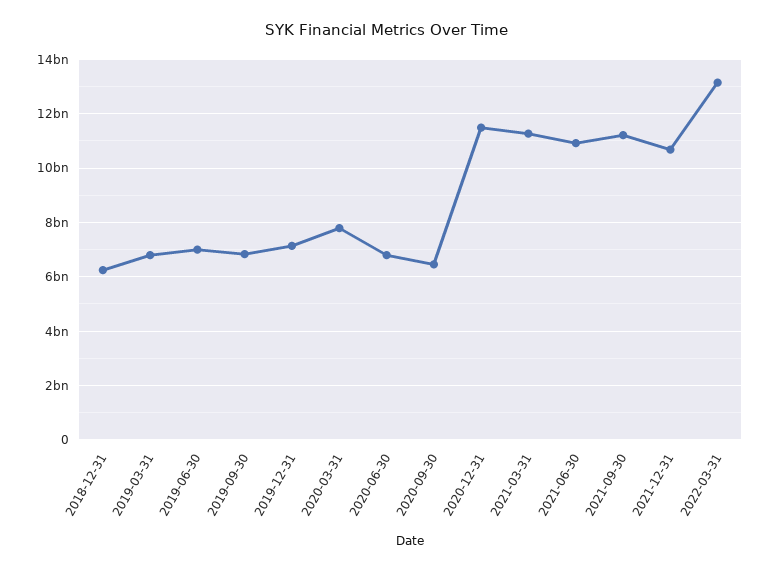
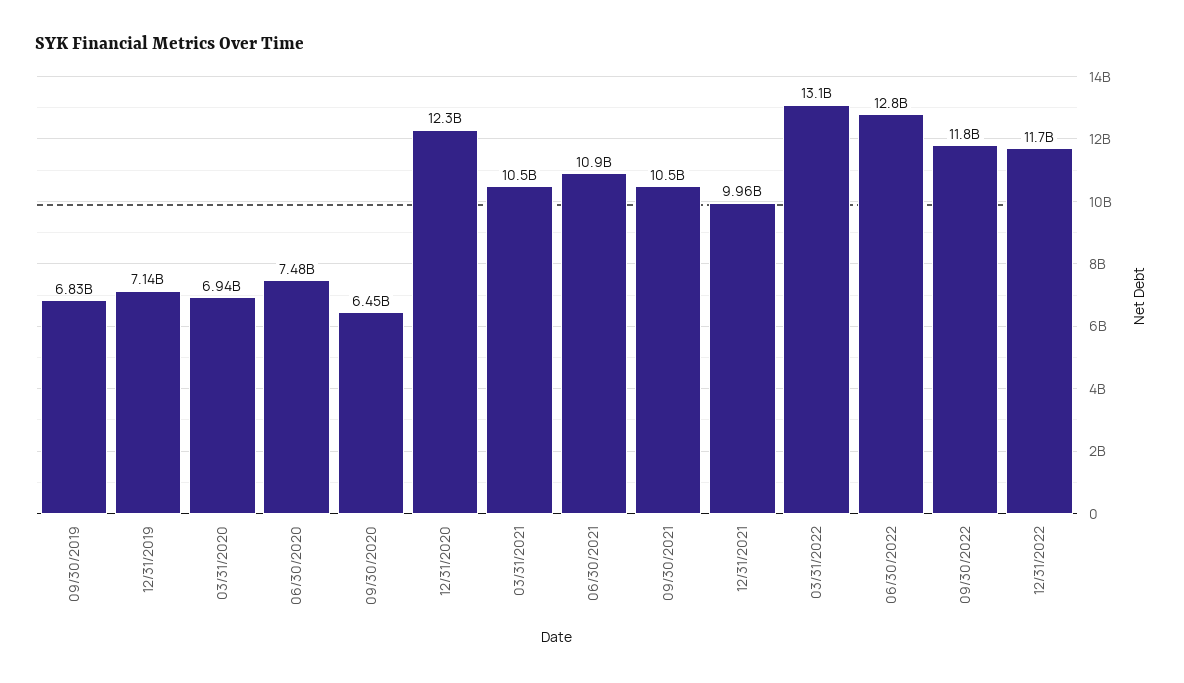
2018-12-31: 6250000000 -> none
2019-03-31: 6750000000 -> none
2019-06-30: 7000000000 -> none
2020-03-31: 7750000000 -> 6940000000
2020-06-30: 6750000000 -> 7480000000
2020-12-31: 11500000000 -> 12300000000
2021-03-31: 11250000000 -> 10500000000
2021-09-30: 11250000000 -> 10500000000
2021-12-31: 10750000000 -> 9960000000
06/30/2022: none -> 12800000000
09/30/2022: none -> 11800000000
12/31/2022: none -> 11700000000

